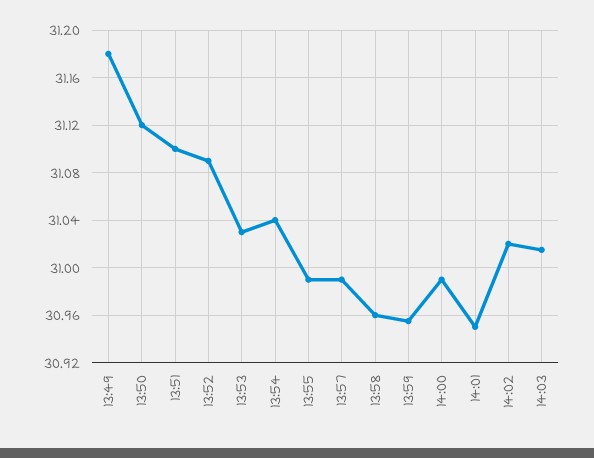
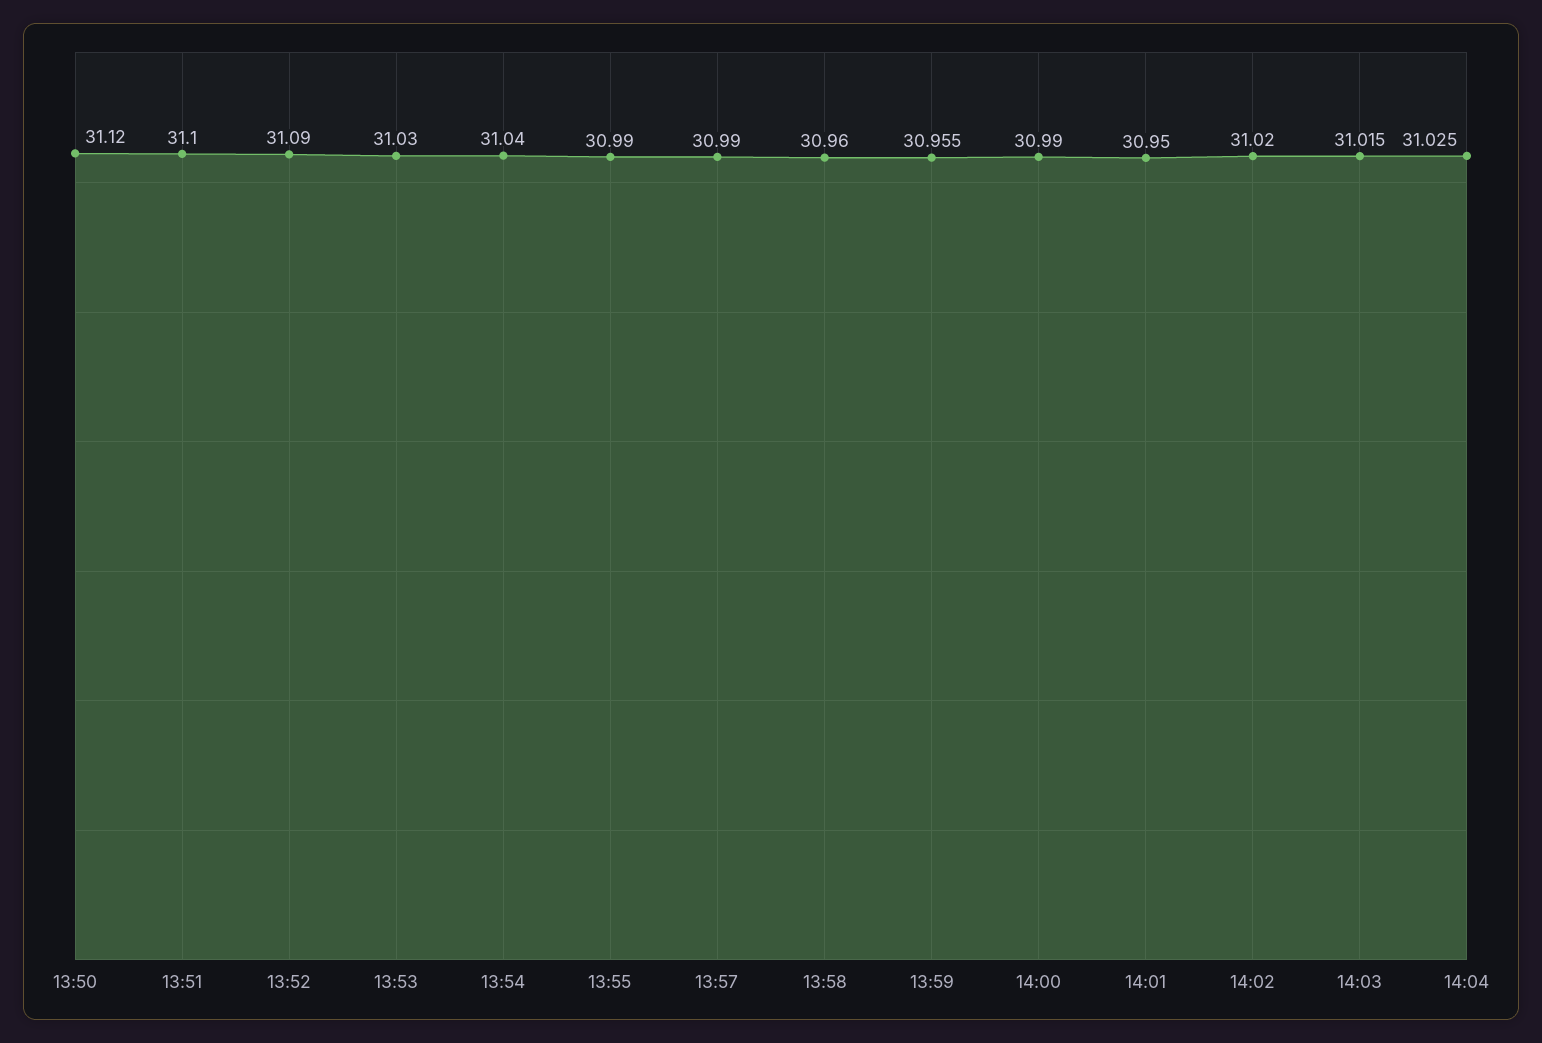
13:49: 31.18 -> none
14:04: none -> 31.025

